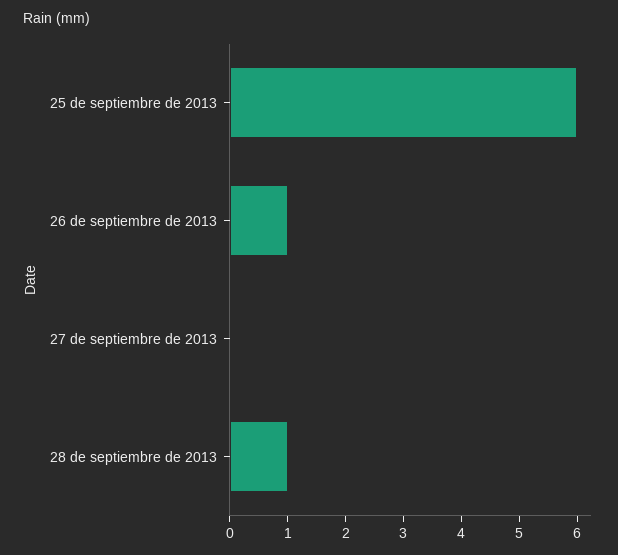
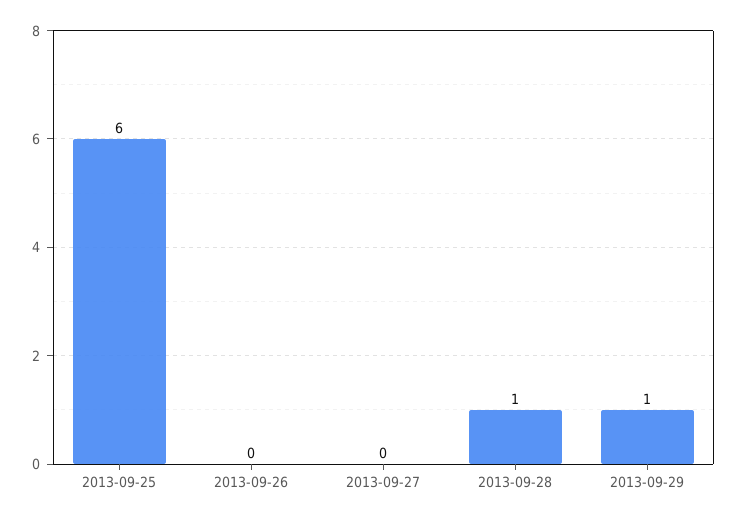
26 de septiembre de 2013: 1 -> 0
2013-09-29: none -> 1

